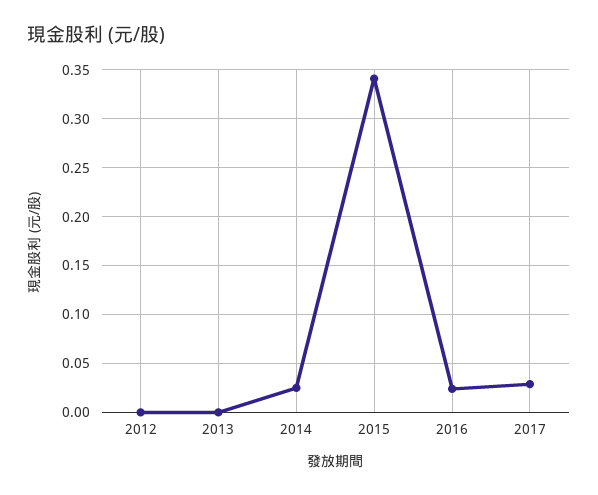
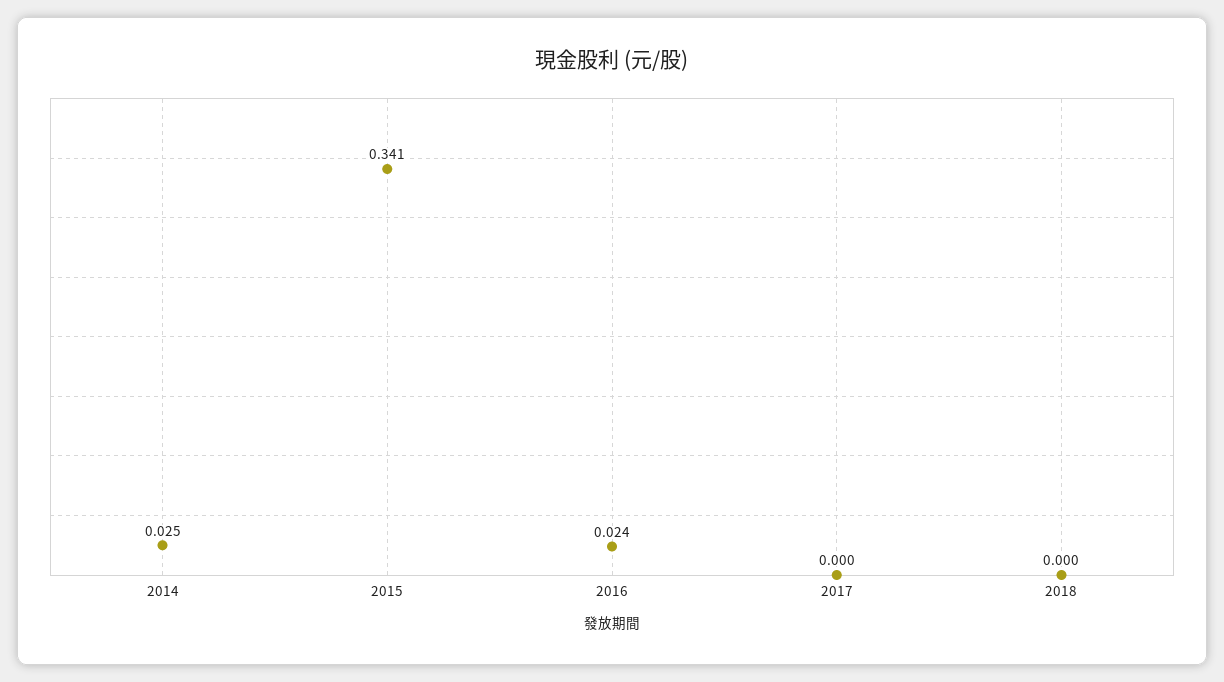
2012: 0 -> none
2013: 0 -> none
2017: 0.03 -> 0
2018: none -> 0

